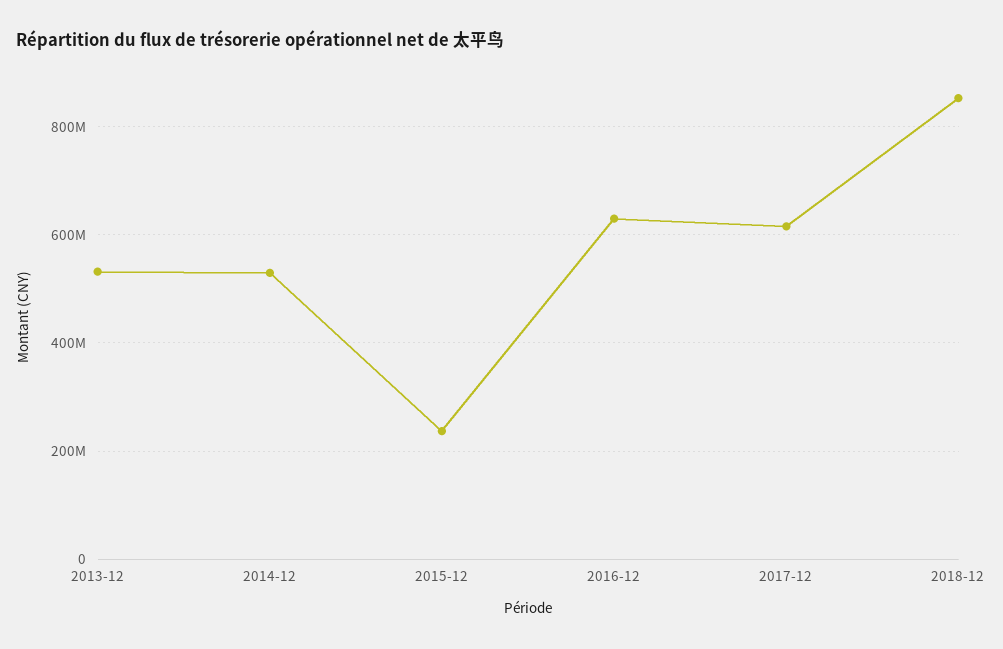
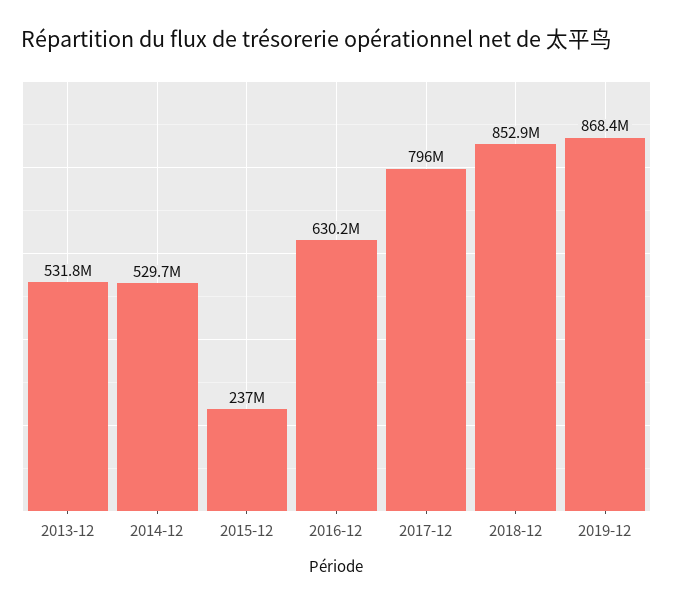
2017-12: 620000000 -> 796000000
2019-12: none -> 868400000

